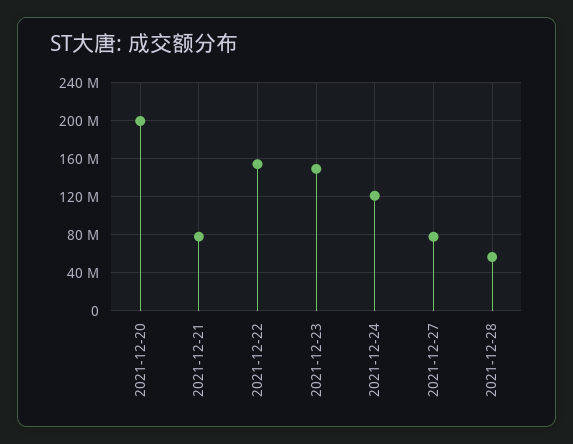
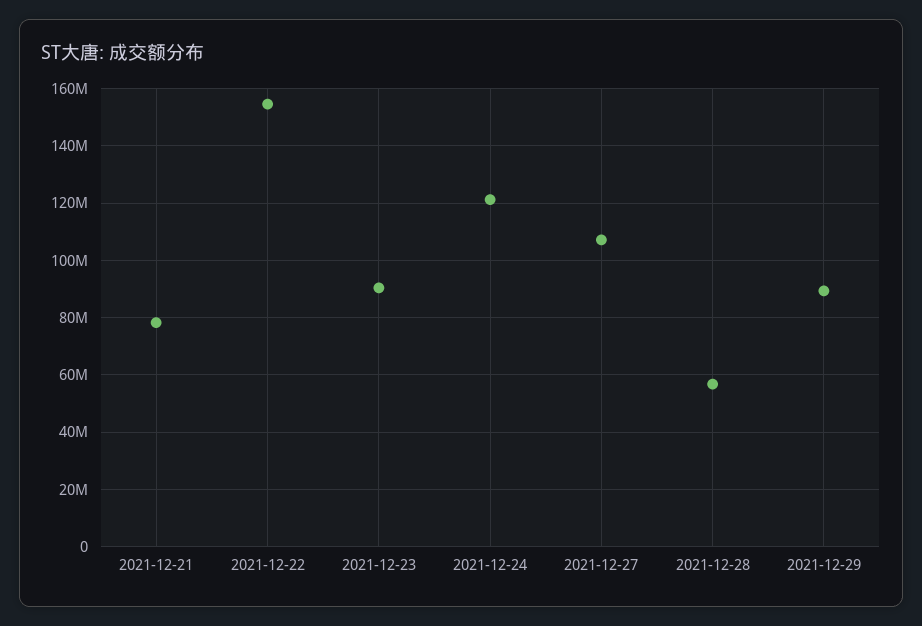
2021-12-20: 200000000 -> none
2021-12-23: 150000000 -> 90000000
2021-12-27: 80000000 -> 107500000
2021-12-29: none -> 90000000

